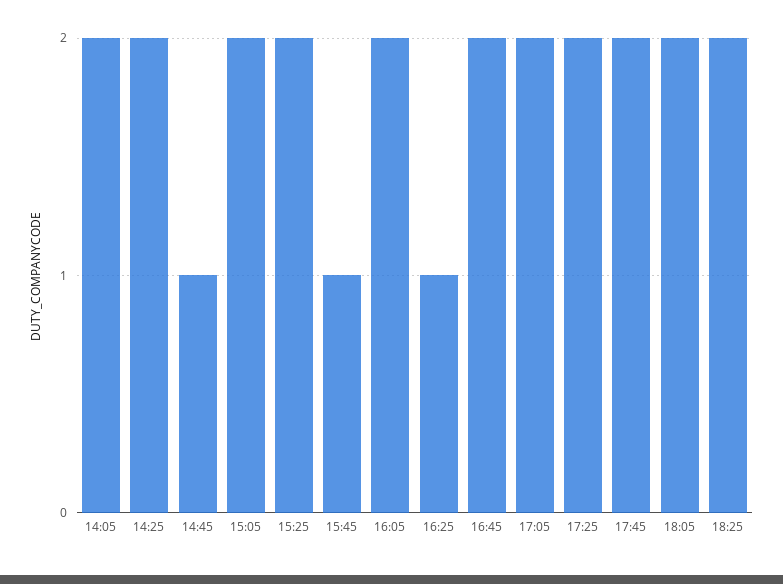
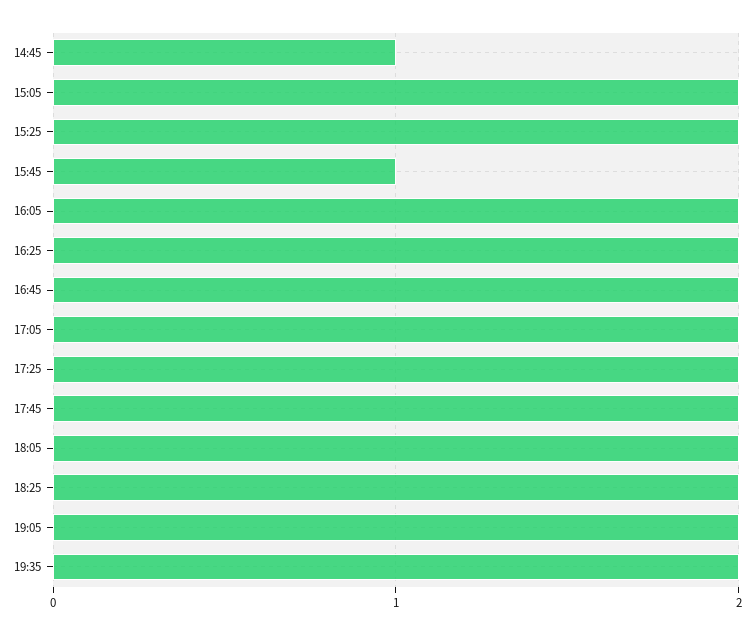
14:05: 2 -> none
14:25: 2 -> none
16:25: 1 -> 2
19:05: none -> 2
19:35: none -> 2

